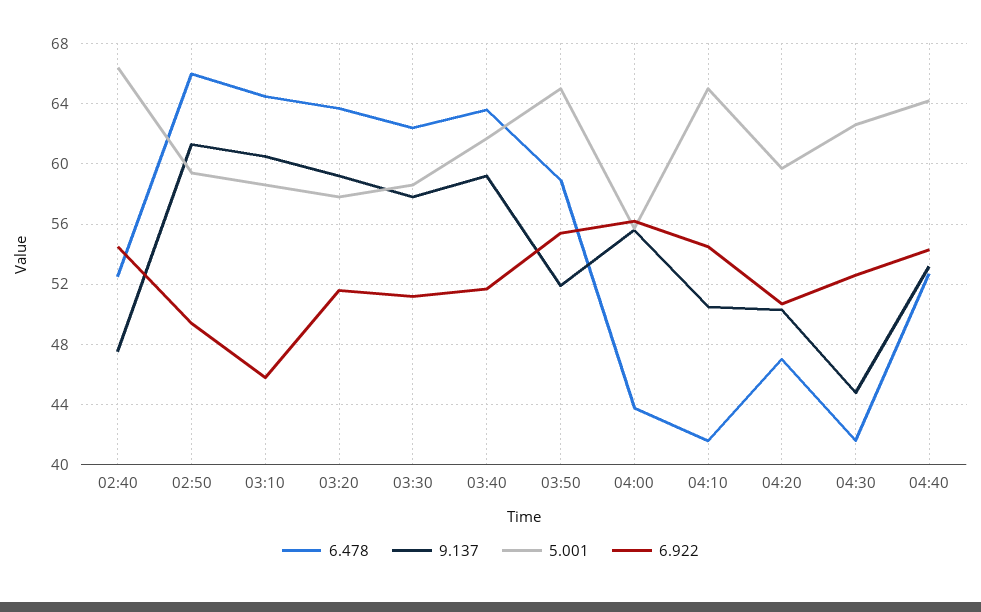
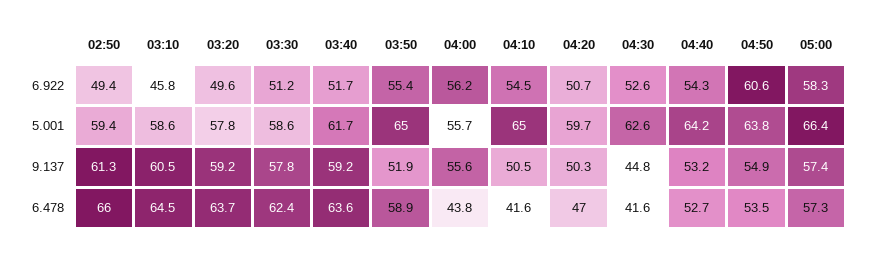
6.478, 02:40: 52.5 -> none
9.137, 02:40: 47.5 -> none
5.001, 02:40: 66.5 -> none
6.922, 02:40: 54.5 -> none
6.922, 03:20: 51.5 -> 49.6
6.922, 04:50: none -> 60.6
6.922, 05:00: none -> 58.3
5.001, 04:50: none -> 63.8
5.001, 05:00: none -> 66.4
9.137, 04:50: none -> 54.9
9.137, 05:00: none -> 57.4
6.478, 04:50: none -> 53.5
6.478, 05:00: none -> 57.3

